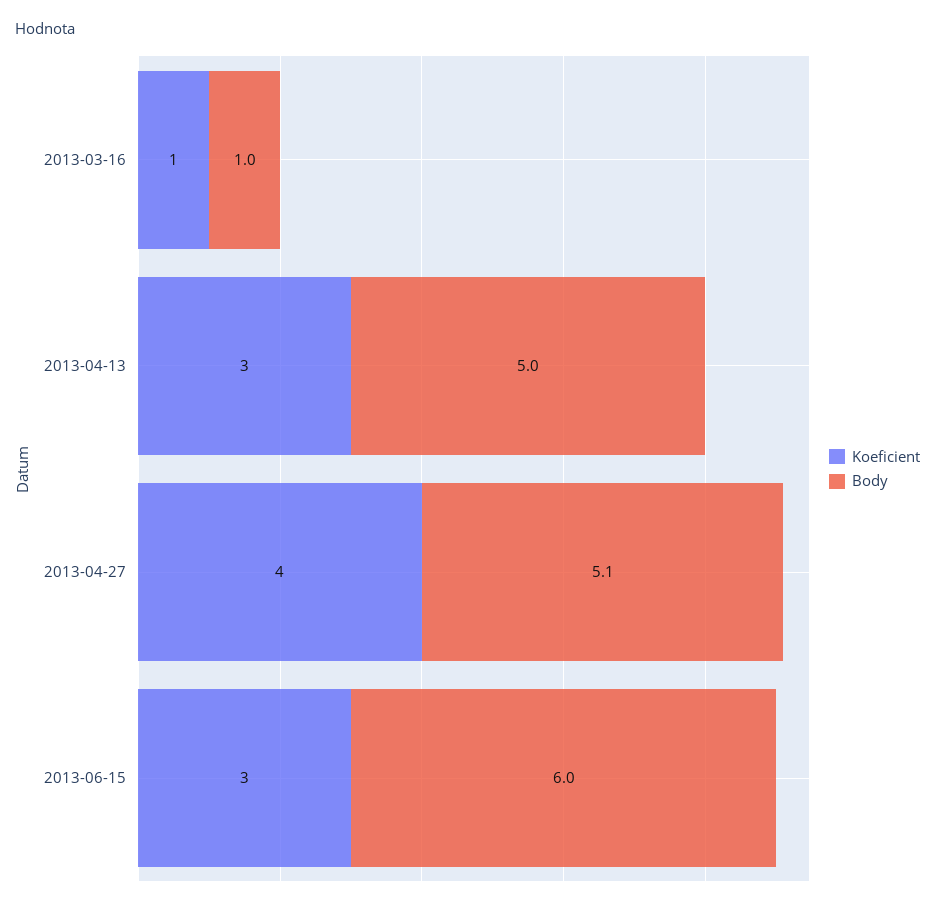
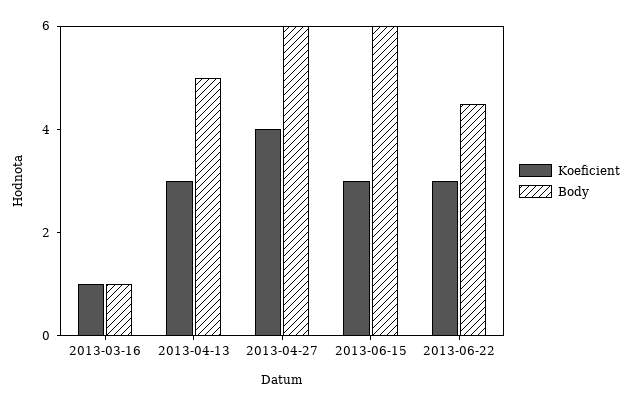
Body, 2013-04-27: 5.1 -> 6
Koeficient, 2013-06-22: none -> 3
Body, 2013-06-22: none -> 4.5

